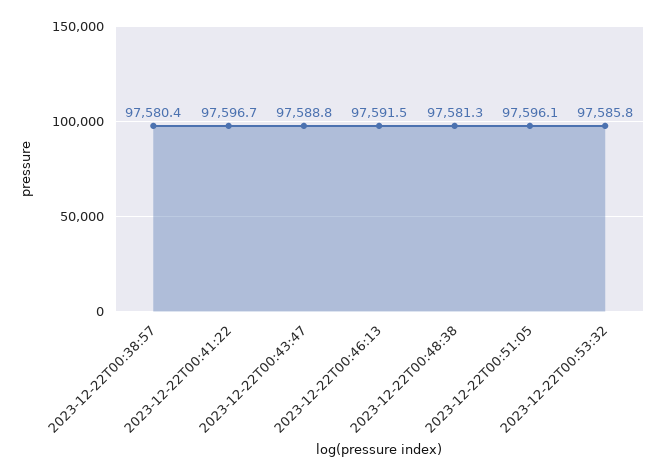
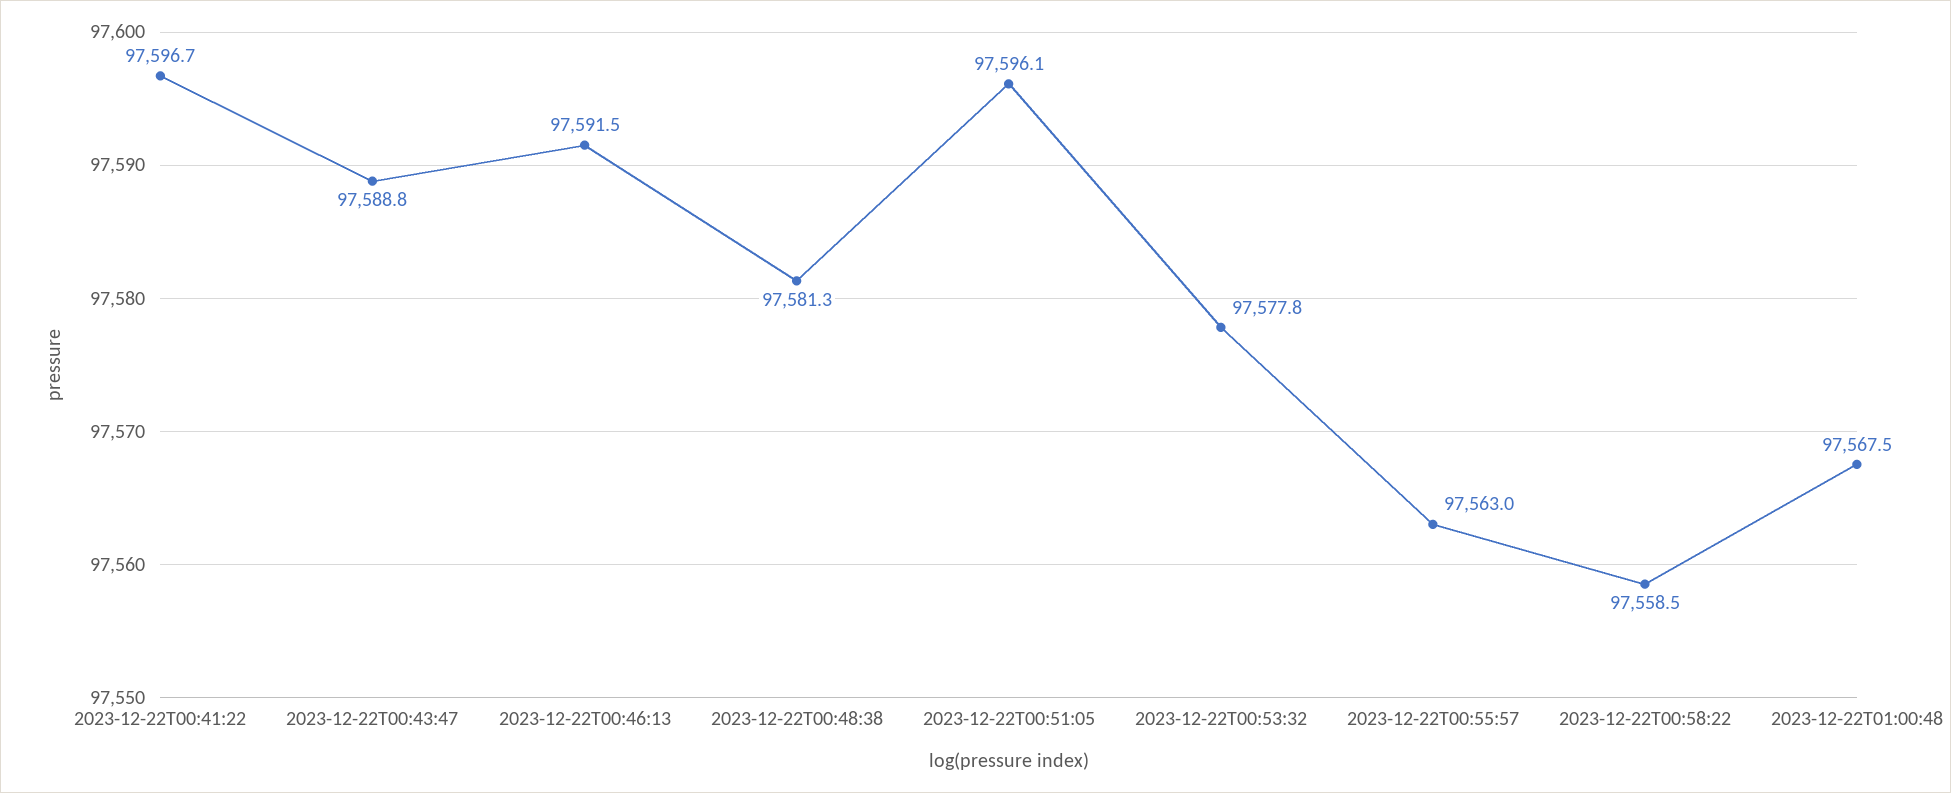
2023-12-22T00:38:57: 97580.4 -> none
2023-12-22T00:53:32: 97585.8 -> 97577.8
2023-12-22T00:55:57: none -> 97563
2023-12-22T00:58:22: none -> 97558.5
2023-12-22T01:00:48: none -> 97567.5

